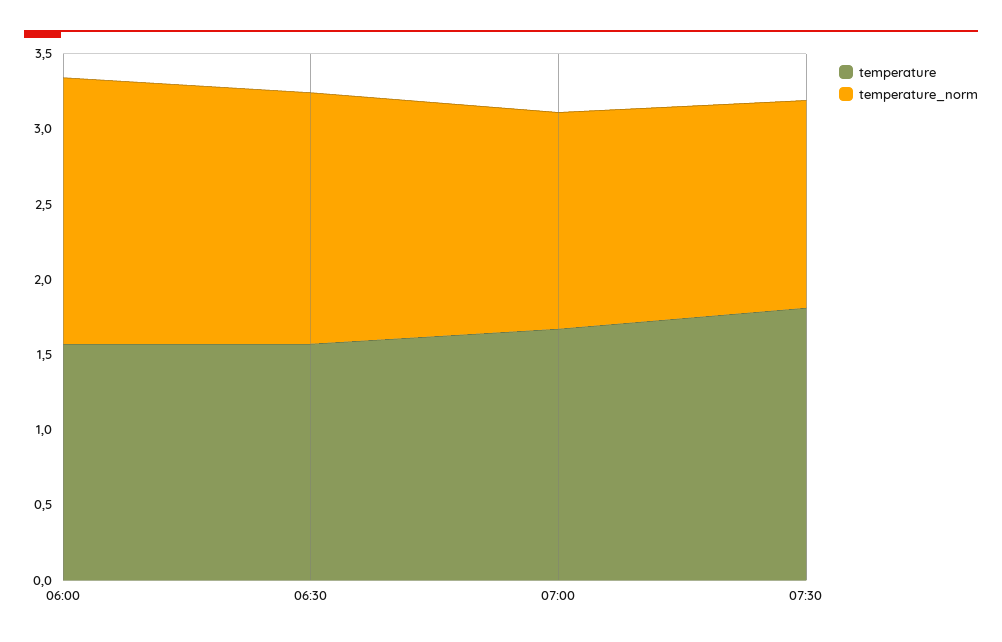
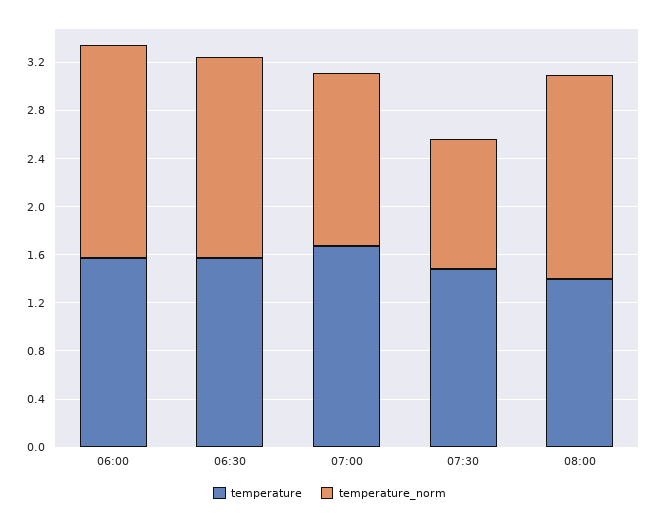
temperature, 07:30: 1.8 -> 1.5
temperature_norm, 07:30: 1.4 -> 1.1
temperature, 08:00: none -> 1.4
temperature_norm, 08:00: none -> 1.7

